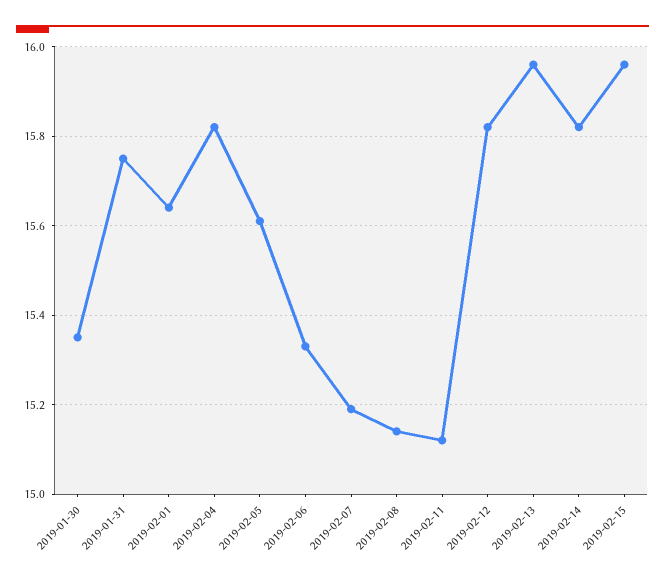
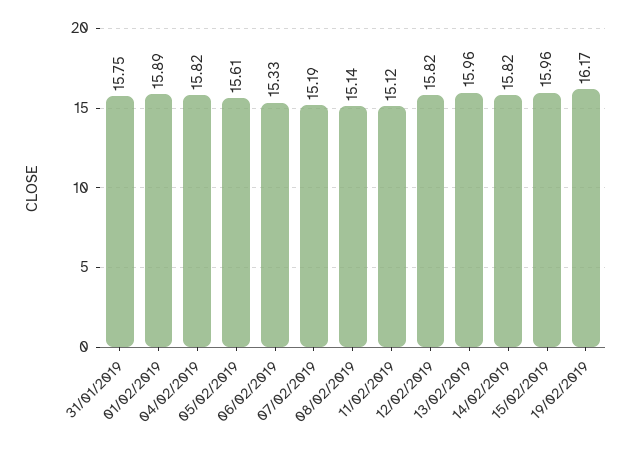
2019-01-30: 15.35 -> none
2019-02-01: 15.65 -> 15.89
19/02/2019: none -> 16.17

